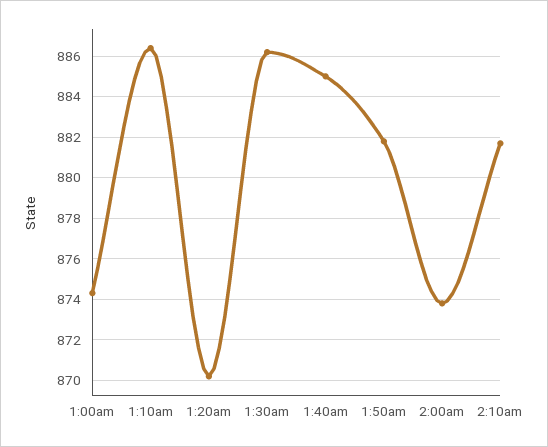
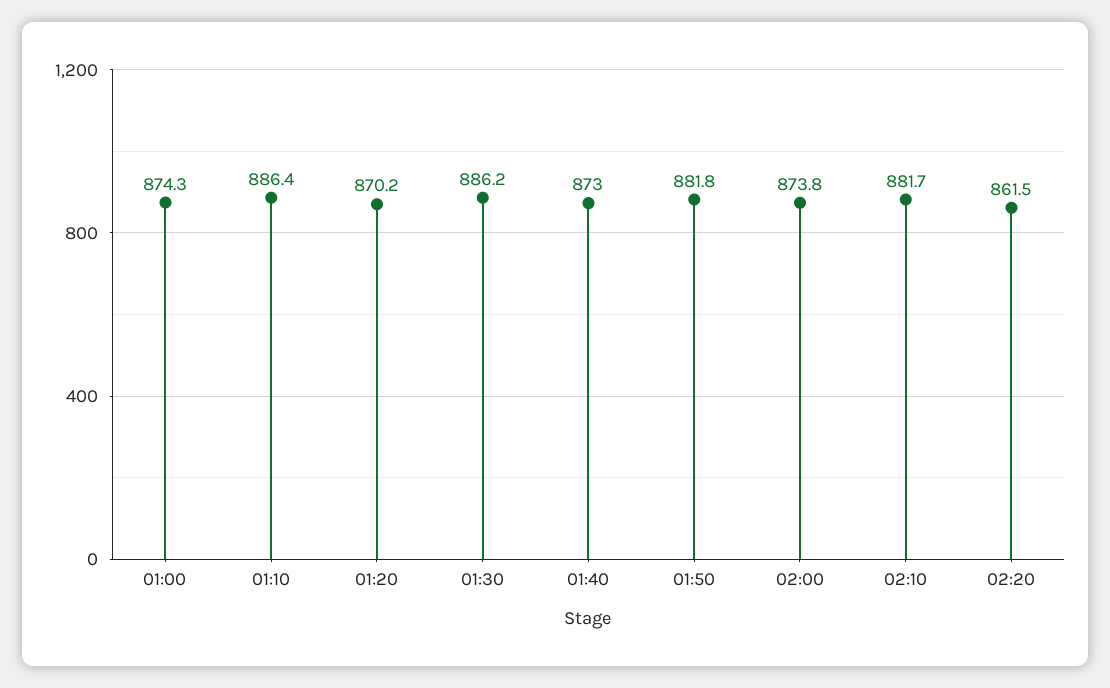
1:40am: 885 -> 873
02:20: none -> 861.5

